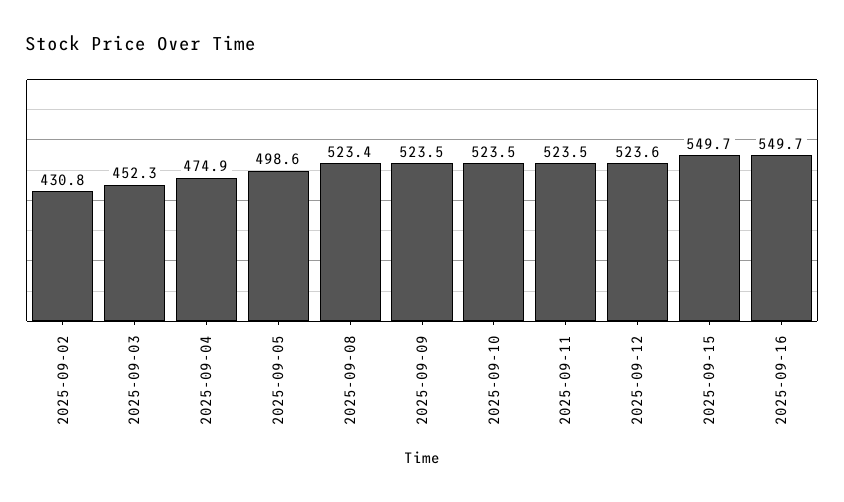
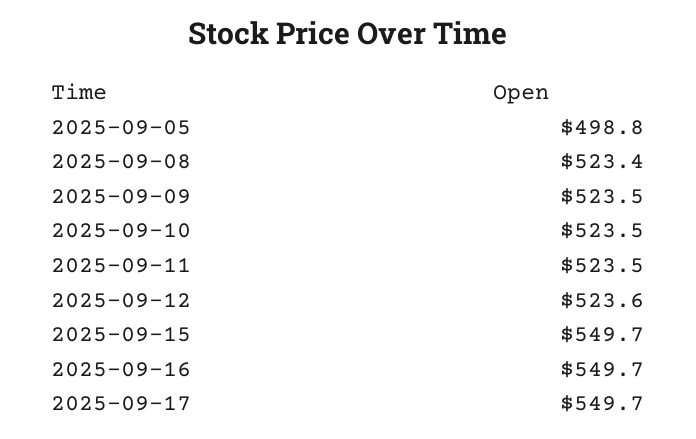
2025-09-02: 430.8 -> none
2025-09-03: 452.3 -> none
2025-09-04: 474.9 -> none
2025-09-05: 498.6 -> 498.8
2025-09-17: none -> 549.7

